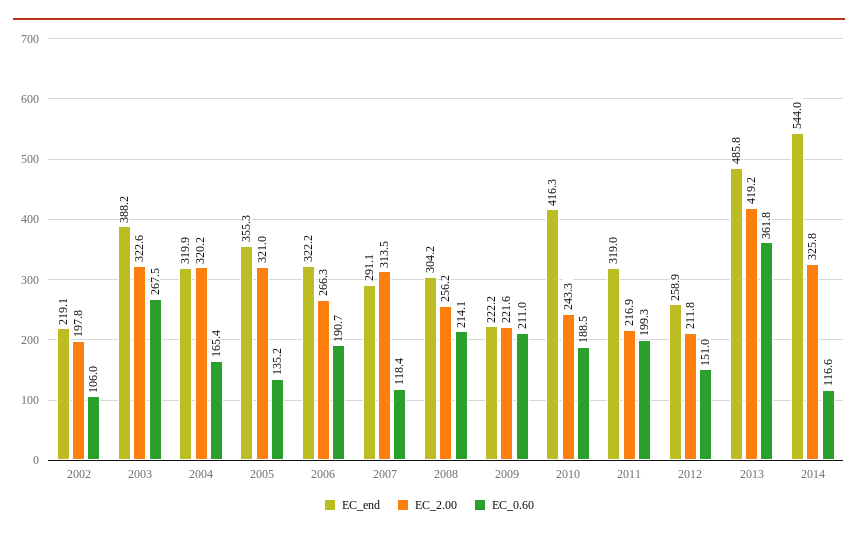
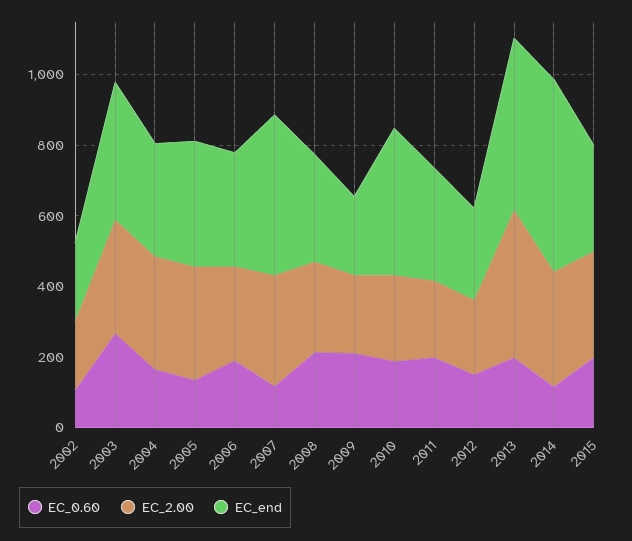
EC_end, 2007: 291.1 -> 450
EC_0.60, 2013: 361.8 -> 200
EC_0.60, 2015: none -> 200
EC_2.00, 2015: none -> 300
EC_end, 2015: none -> 300

